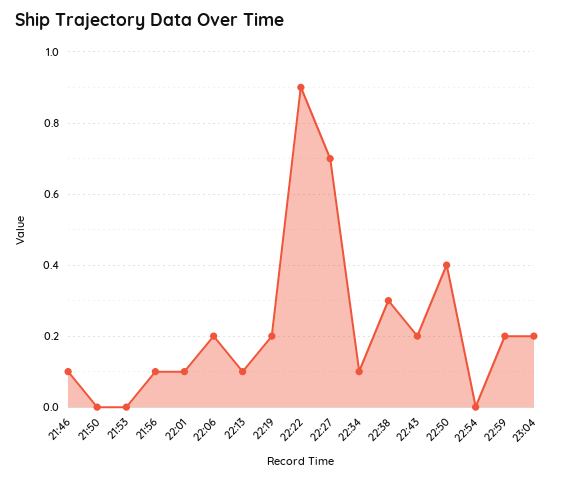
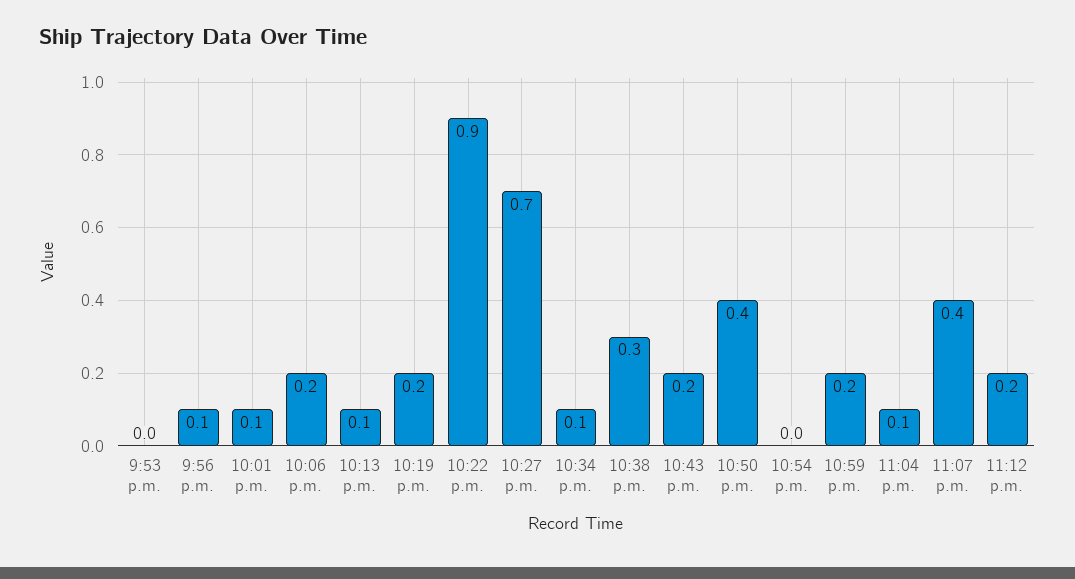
21:46: 0.1 -> none
21:50: 0 -> none
23:04: 0.2 -> 0.1
11:07 p.m.: none -> 0.4
11:12 p.m.: none -> 0.2

